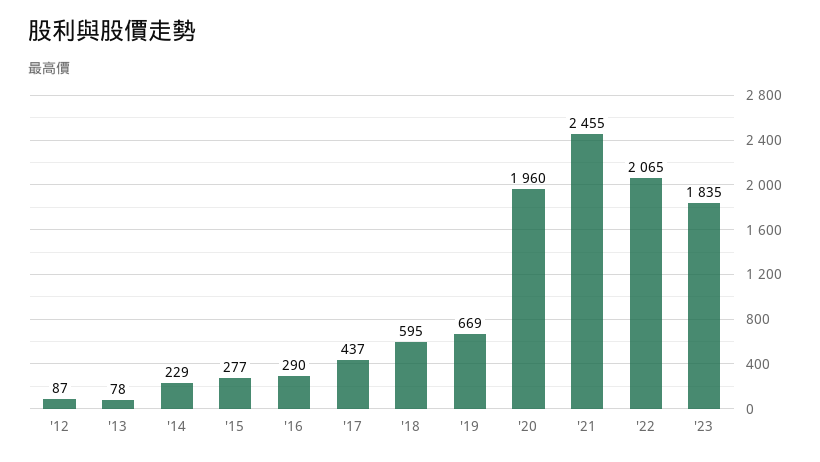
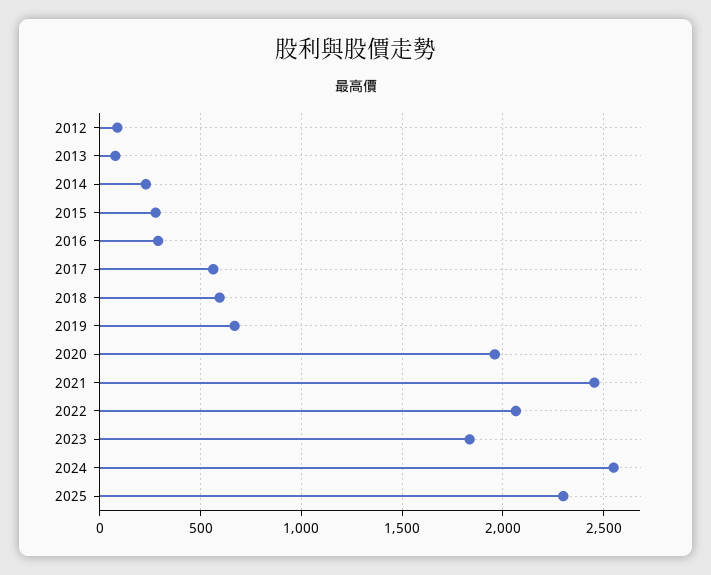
'17: 437 -> 550
2024: none -> 2550
2025: none -> 2300

